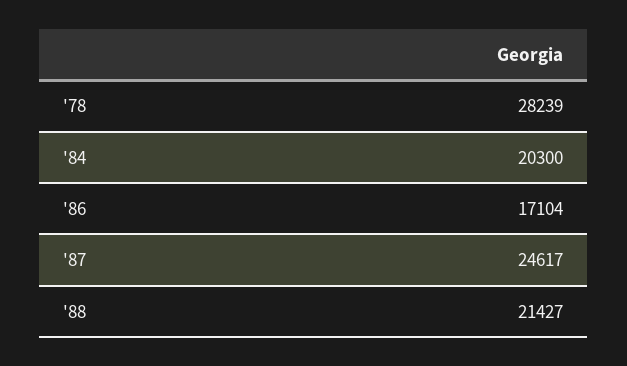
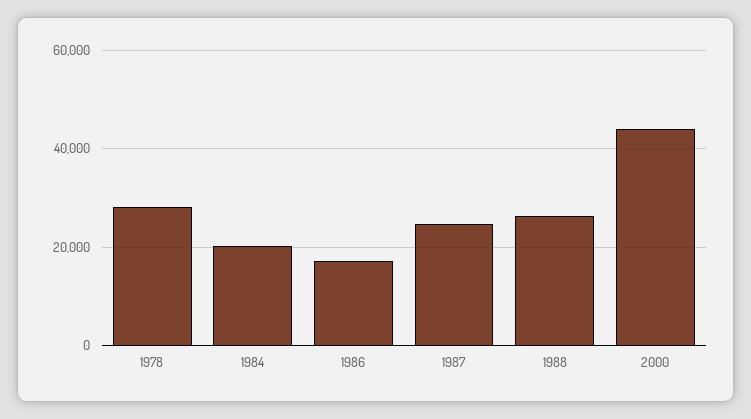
'88: 21427 -> 26000
2000: none -> 44000

